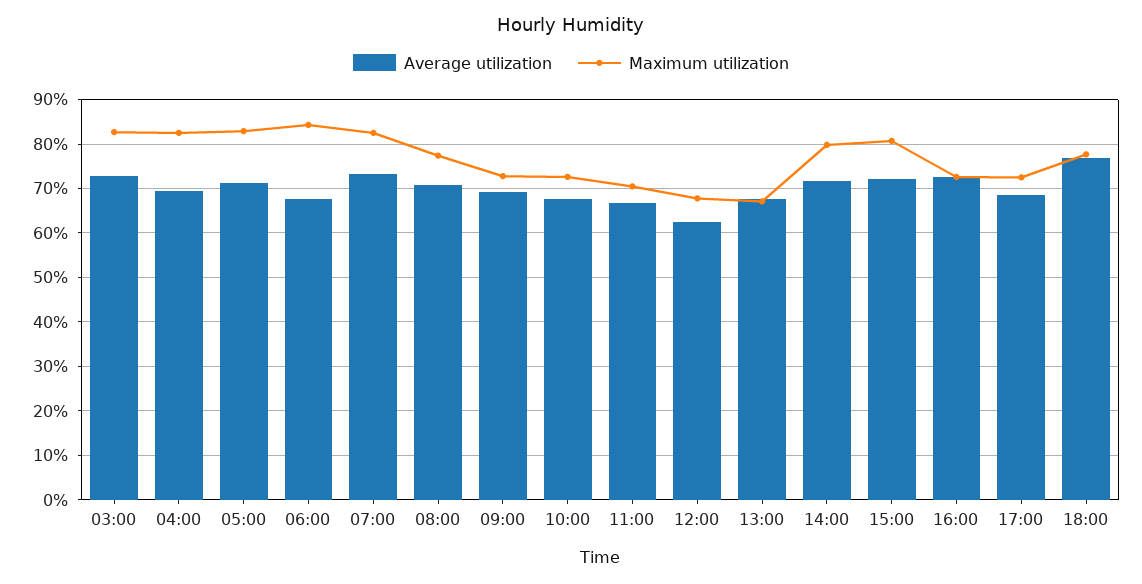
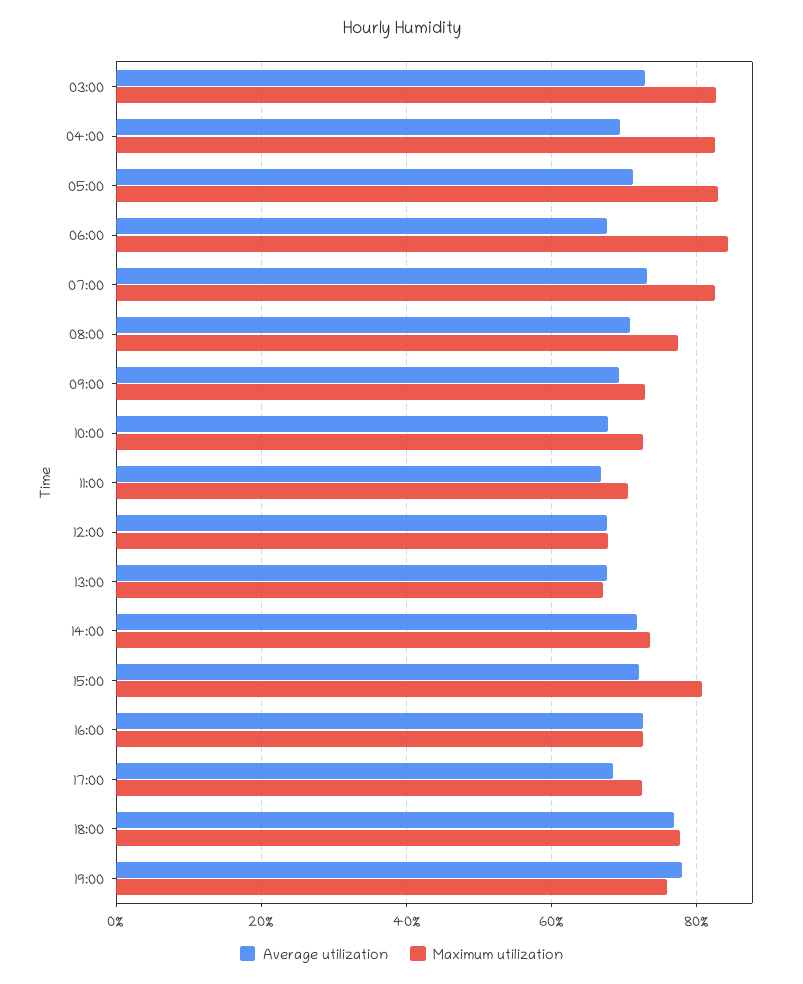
Average utilization, 12:00: 62 -> 68
Maximum utilization, 14:00: 80 -> 74
Average utilization, 19:00: none -> 78
Maximum utilization, 19:00: none -> 76

